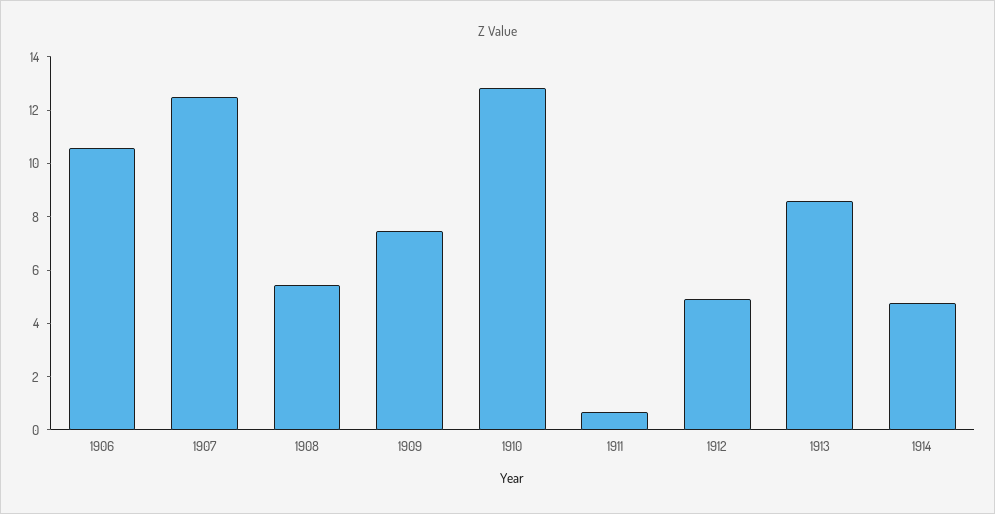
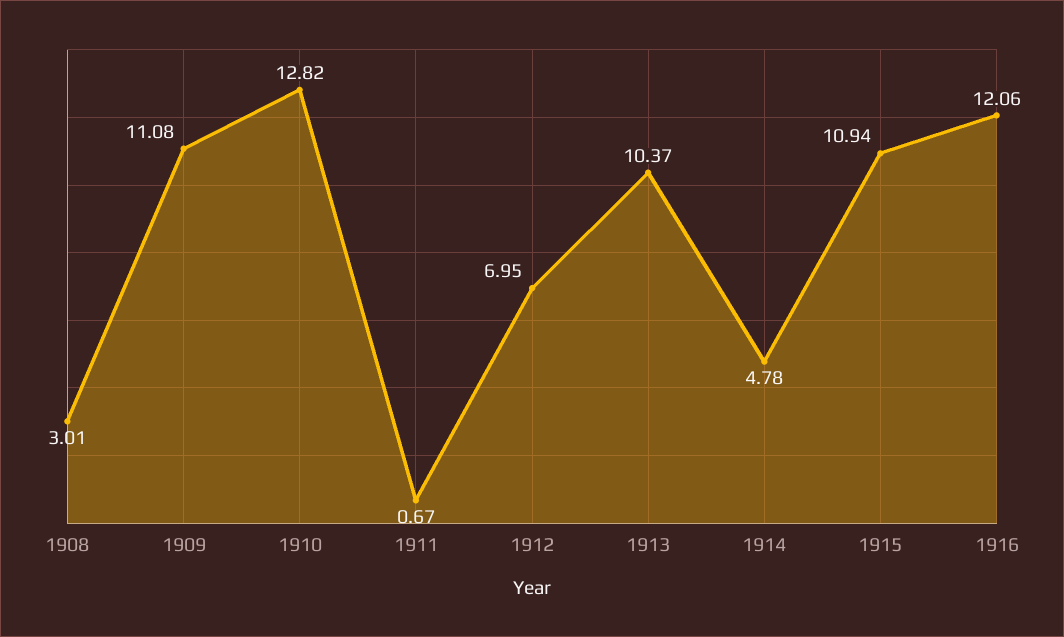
1906: 10.5 -> none
1907: 12.5 -> none
1908: 5.5 -> 3.01
1909: 7.5 -> 11.08
1912: 5 -> 6.95
1913: 8.5 -> 10.37
1915: none -> 10.94
1916: none -> 12.06

